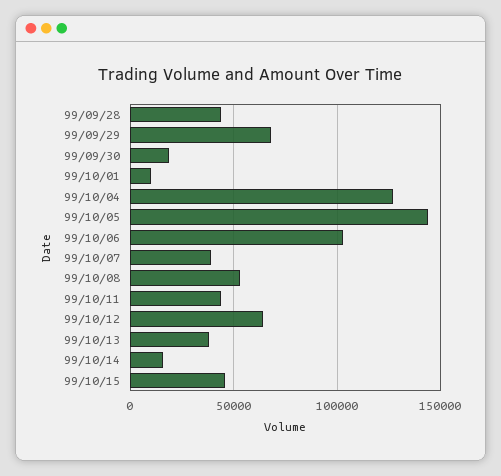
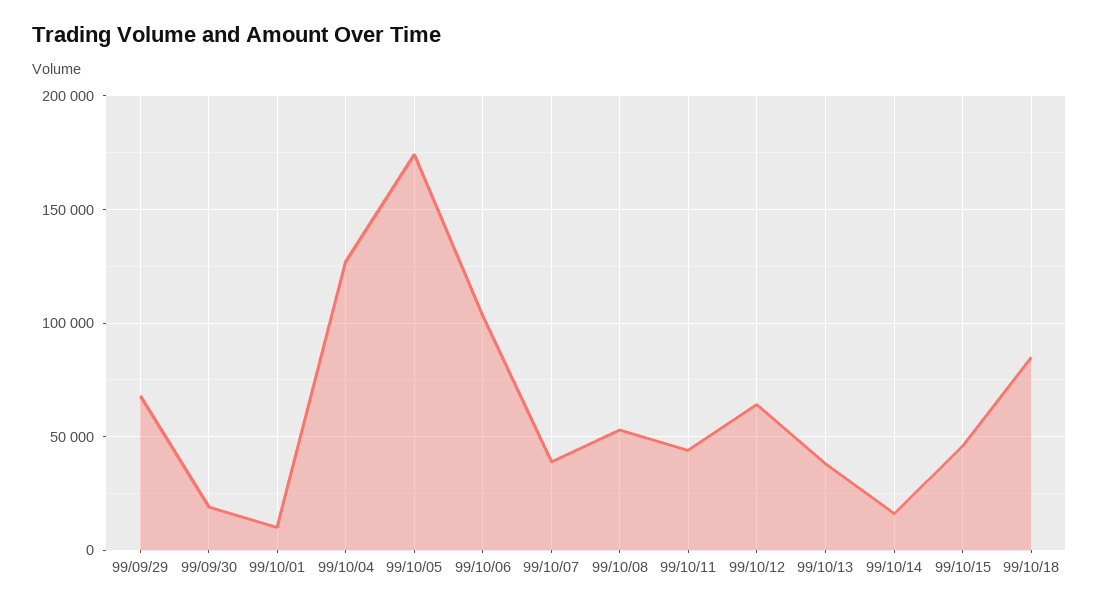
99/09/28: 45000 -> none
99/10/05: 145000 -> 175000
99/10/18: none -> 85000

